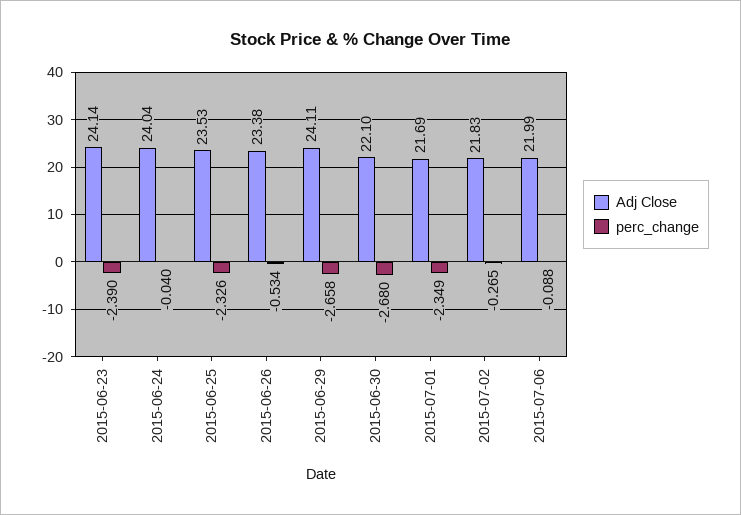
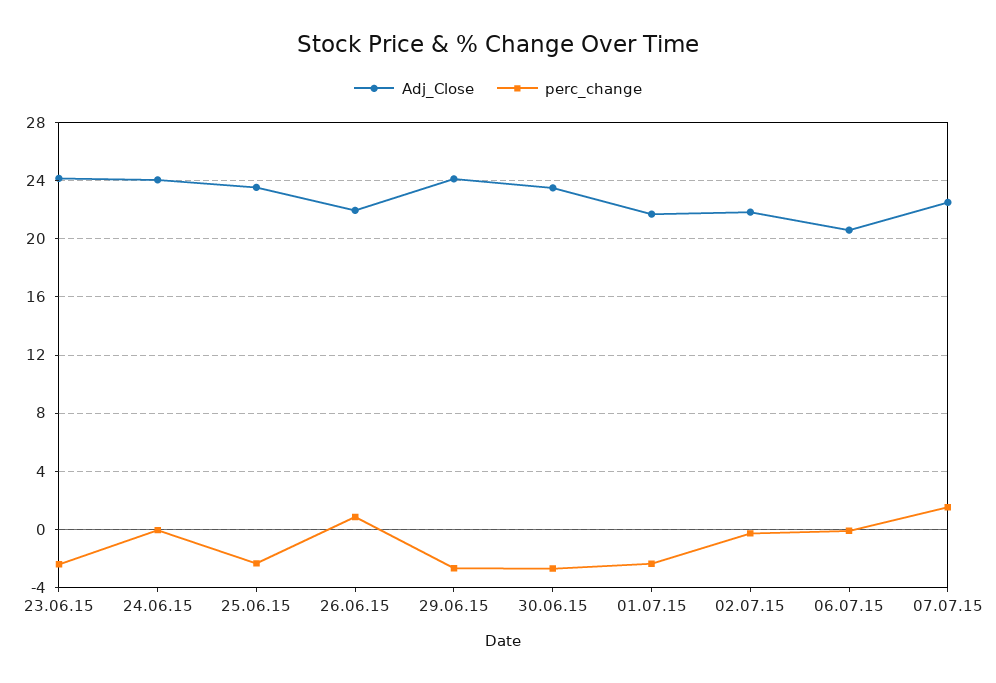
Adj Close, 2015-06-26: 23.38 -> 22
perc_change, 2015-06-26: -0.534 -> 1
Adj Close, 2015-06-30: 22.1 -> 23.5
Adj Close, 2015-07-06: 21.99 -> 20.5
Adj Close, 07.07.15: none -> 22.5
perc_change, 07.07.15: none -> 1.5

